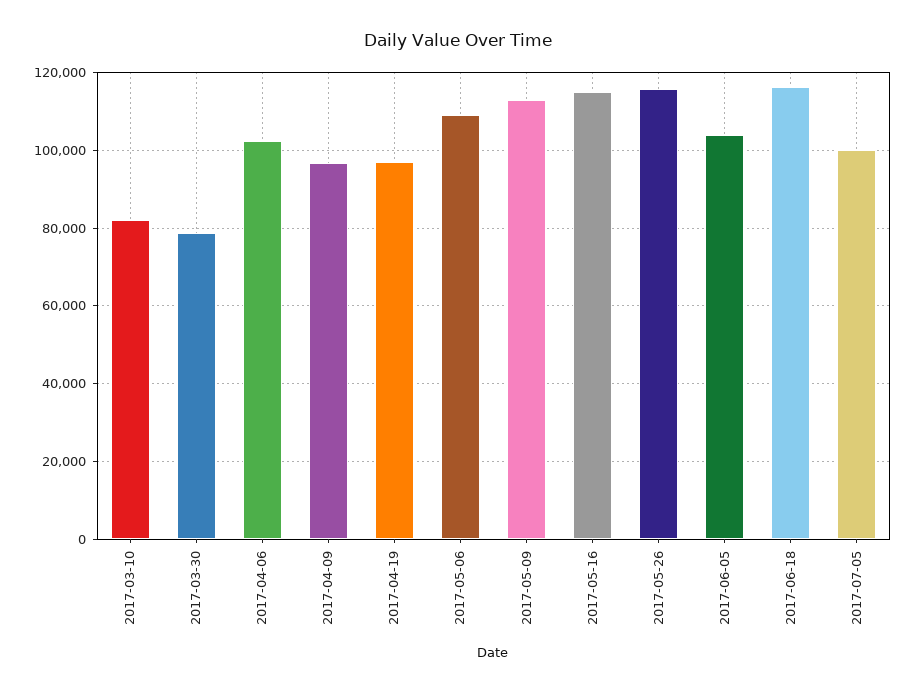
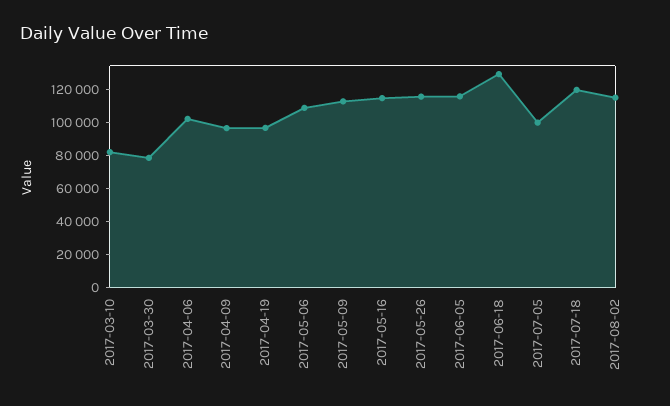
2017-06-05: 104000 -> 115000
2017-06-18: 116000 -> 130000
2017-07-18: none -> 120000
2017-08-02: none -> 115000

